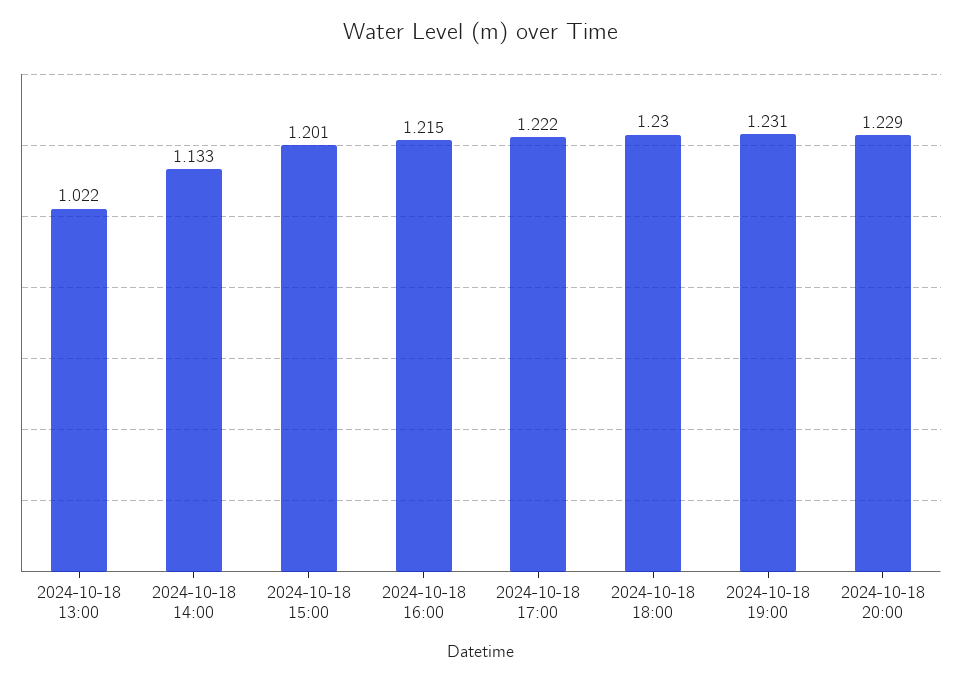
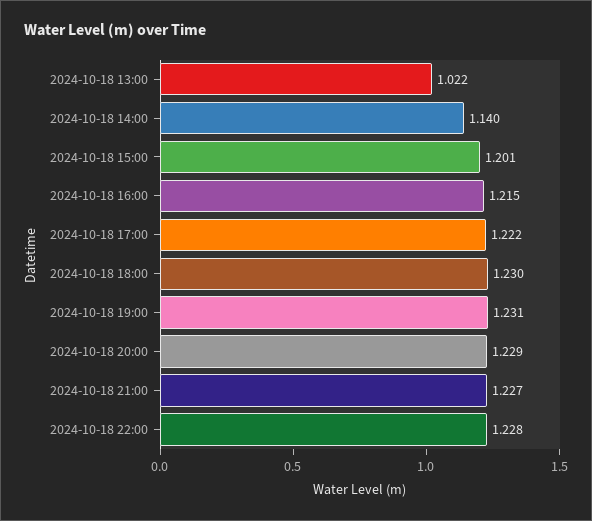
2024-10-18 14:00: 1.133 -> 1.14
2024-10-18 21:00: none -> 1.227
2024-10-18 22:00: none -> 1.228

